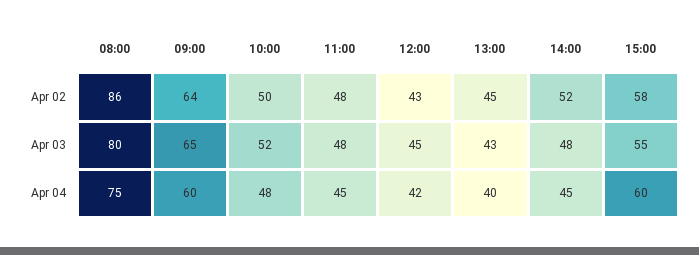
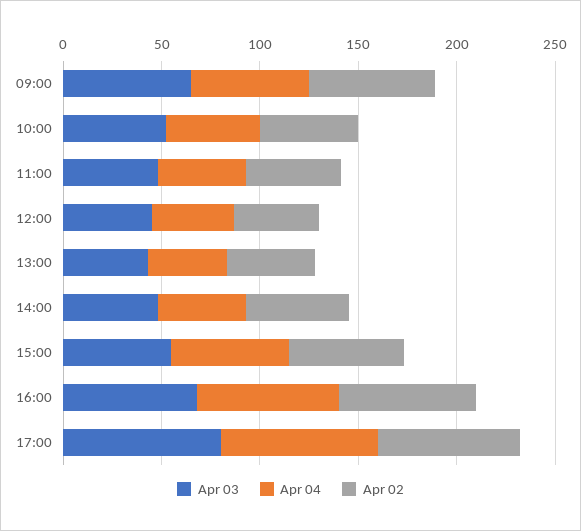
Apr 02, 08:00: 86 -> none
Apr 03, 08:00: 80 -> none
Apr 04, 08:00: 75 -> none
Apr 03, 16:00: none -> 70
Apr 04, 16:00: none -> 70
Apr 02, 16:00: none -> 70
Apr 03, 17:00: none -> 80
Apr 04, 17:00: none -> 80
Apr 02, 17:00: none -> 70

